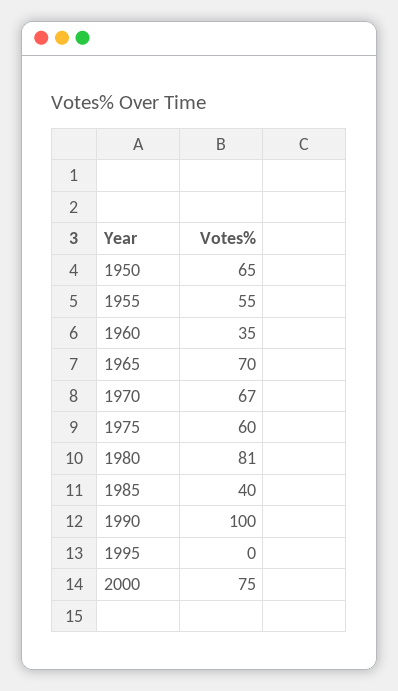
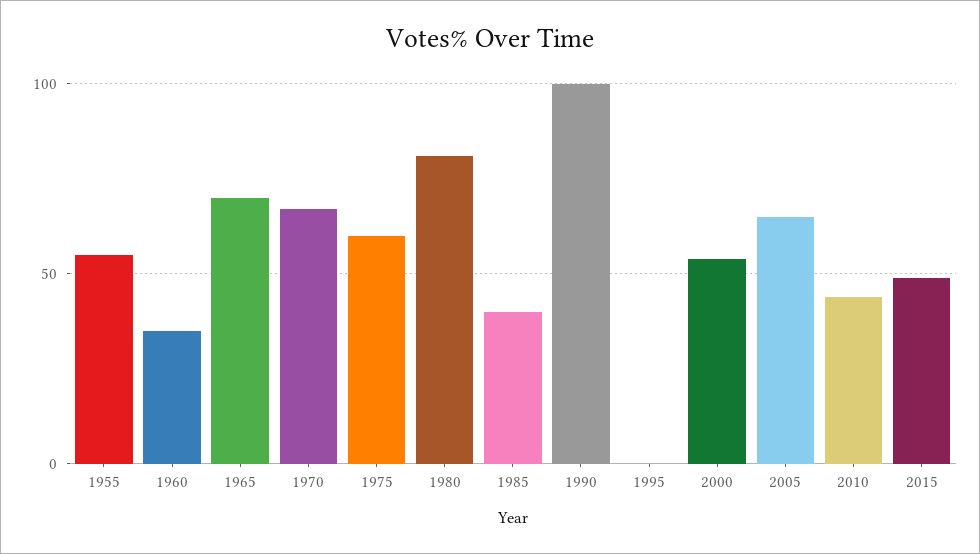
1950: 65 -> none
2000: 75 -> 55
2005: none -> 65
2010: none -> 45
2015: none -> 50

